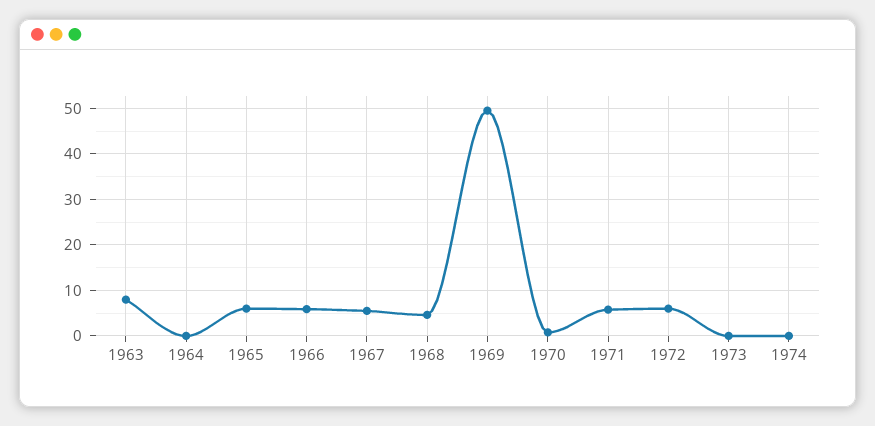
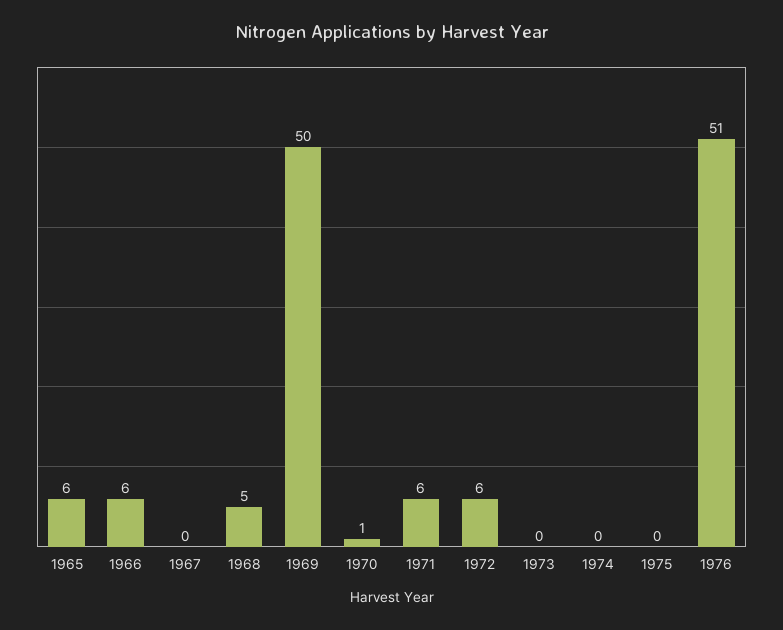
1963: 8 -> none
1964: 0 -> none
1967: 6 -> 0
1975: none -> 0
1976: none -> 51

